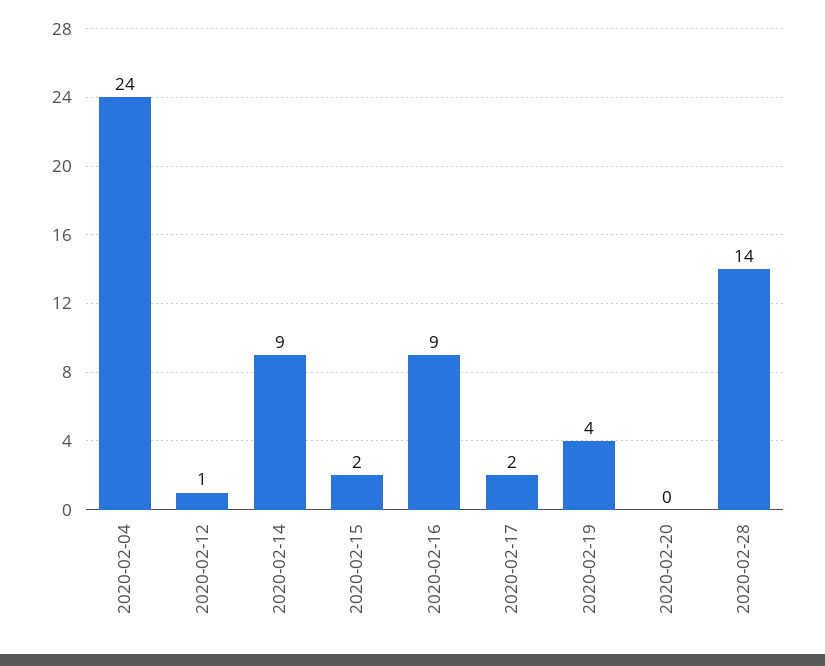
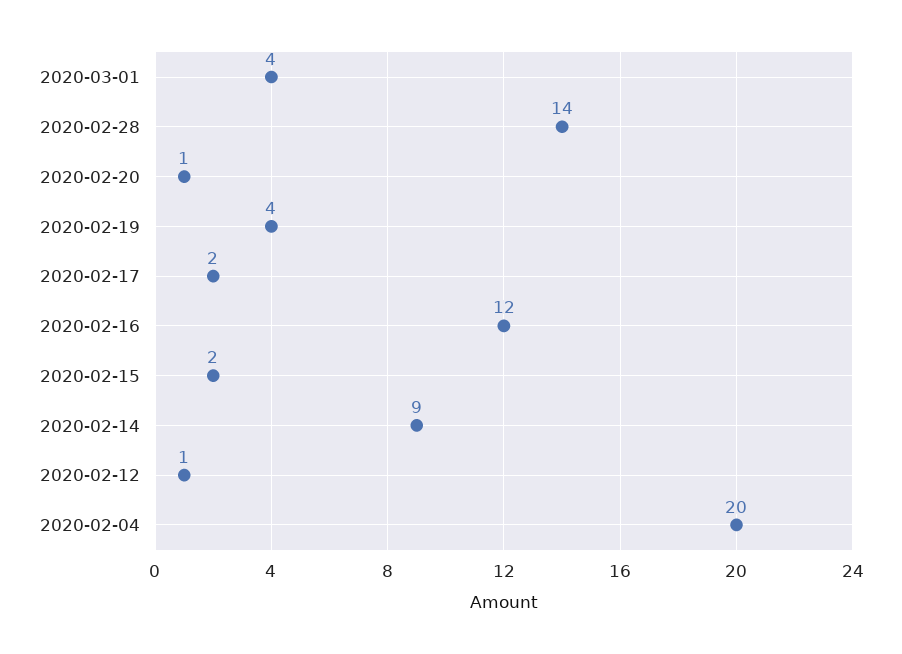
2020-02-04: 24 -> 20
2020-02-16: 9 -> 12
2020-02-20: 0 -> 1
2020-03-01: none -> 4

